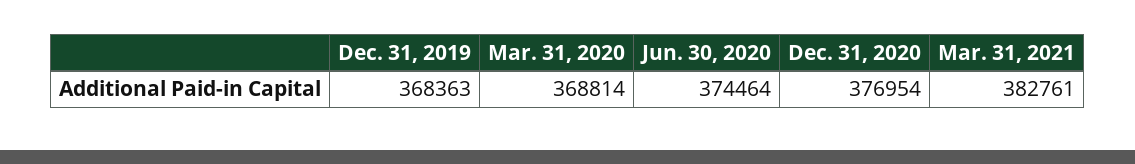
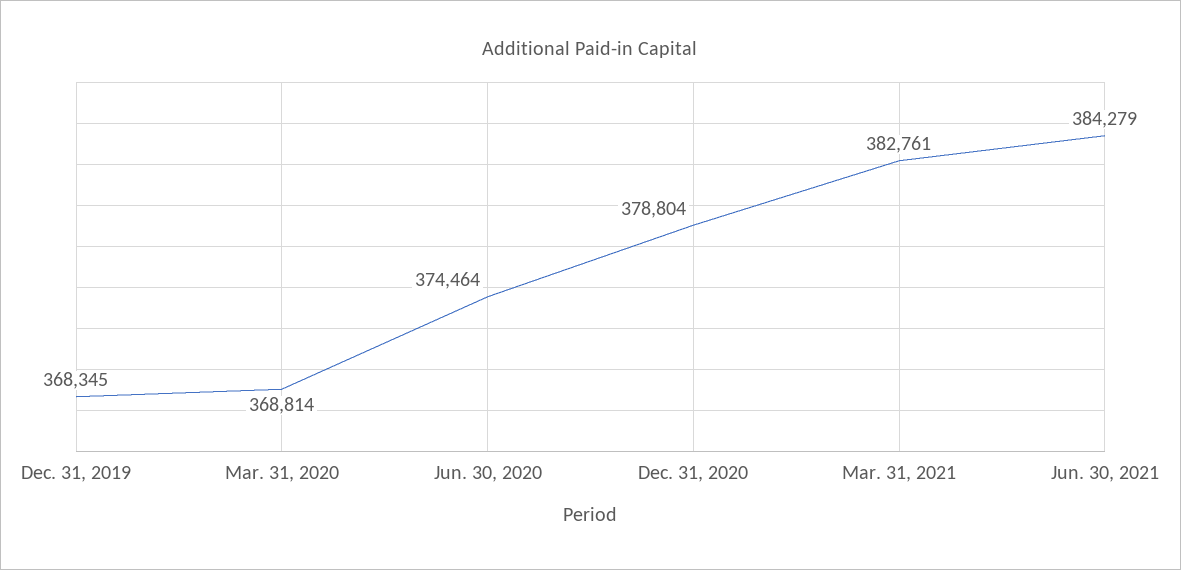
Dec. 31, 2019: 368363 -> 368345
Dec. 31, 2020: 376954 -> 378804
Jun. 30, 2021: none -> 384279

